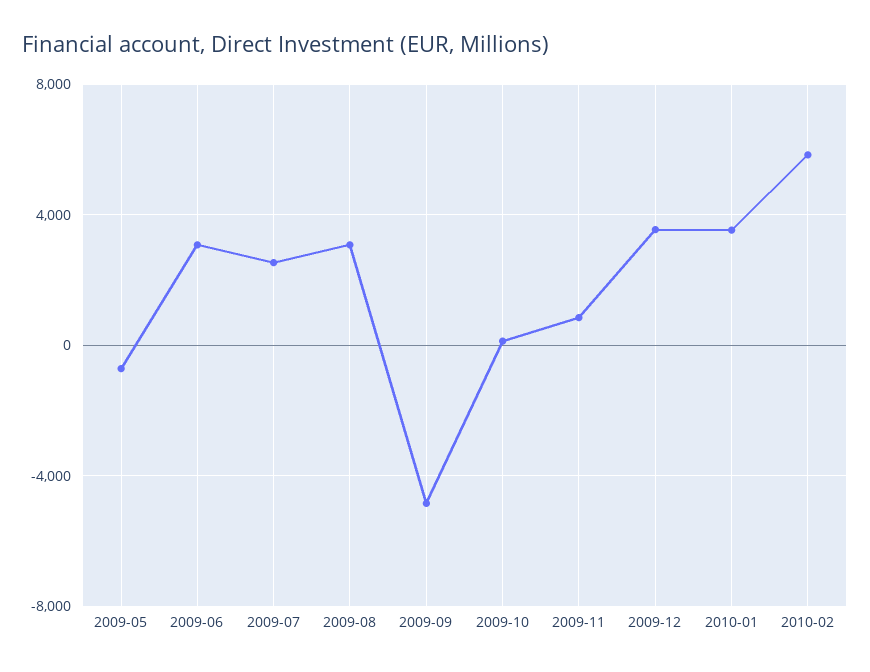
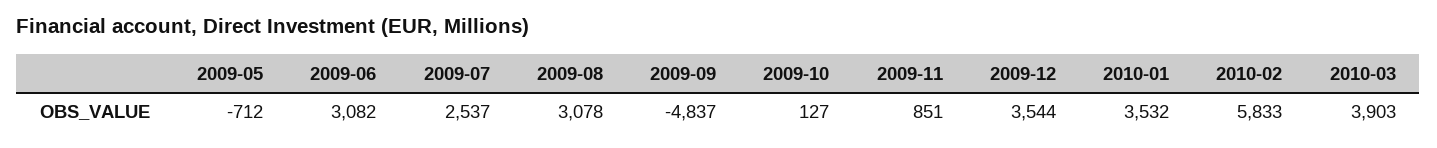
2010-03: none -> 3903

